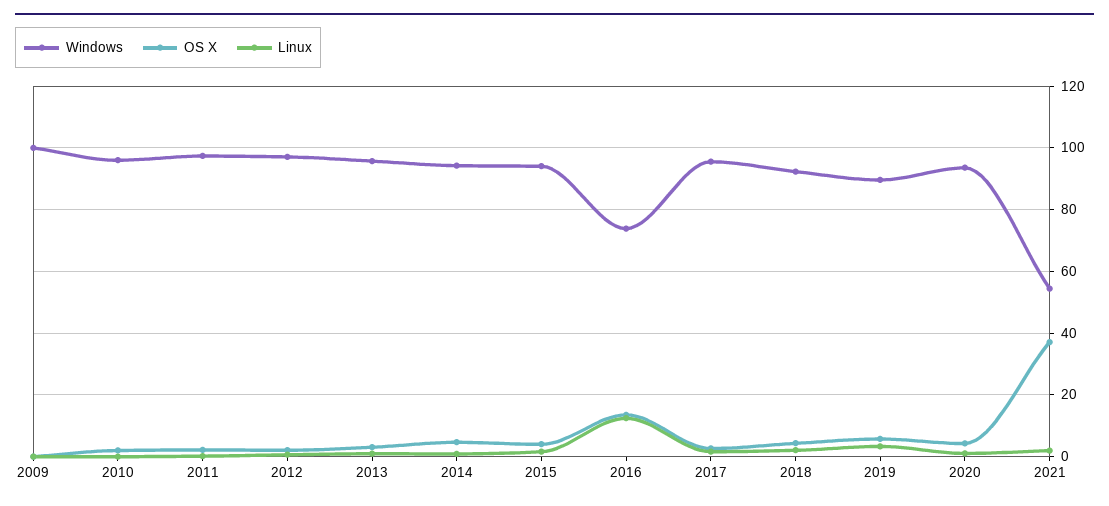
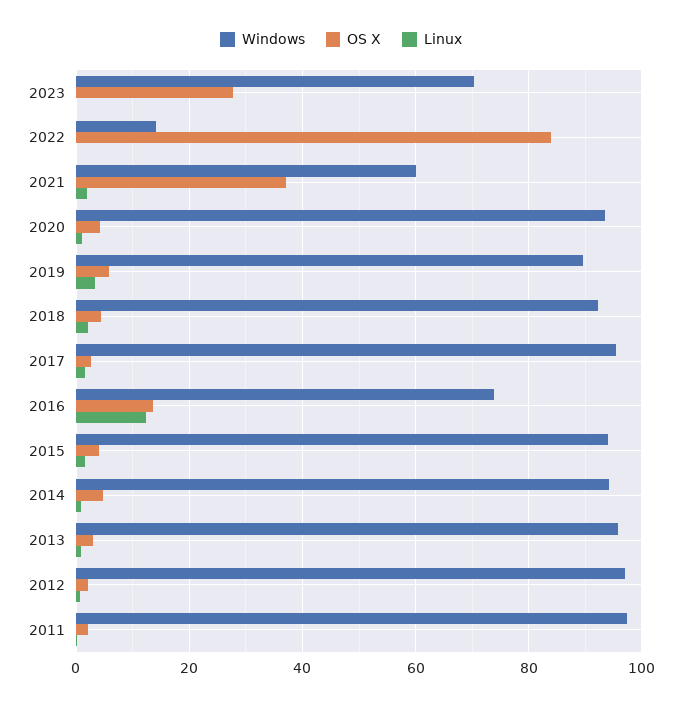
Windows, 2009: 100 -> none
OS X, 2009: 0 -> none
Linux, 2009: 0 -> none
Windows, 2010: 96 -> none
OS X, 2010: 2 -> none
Linux, 2010: 0 -> none
Windows, 2021: 54 -> 60
Windows, 2023: none -> 70
OS X, 2023: none -> 28
Linux, 2023: none -> 0
Windows, 2022: none -> 14
OS X, 2022: none -> 84
Linux, 2022: none -> 0

